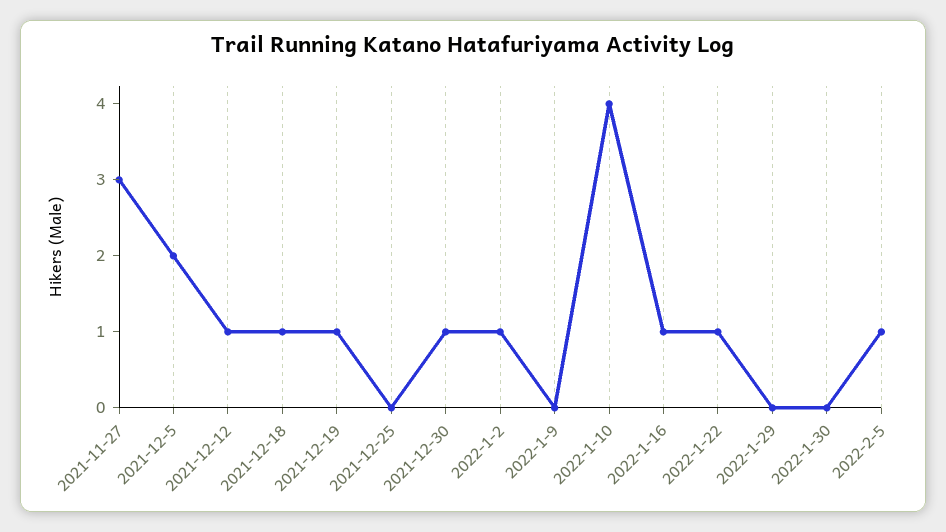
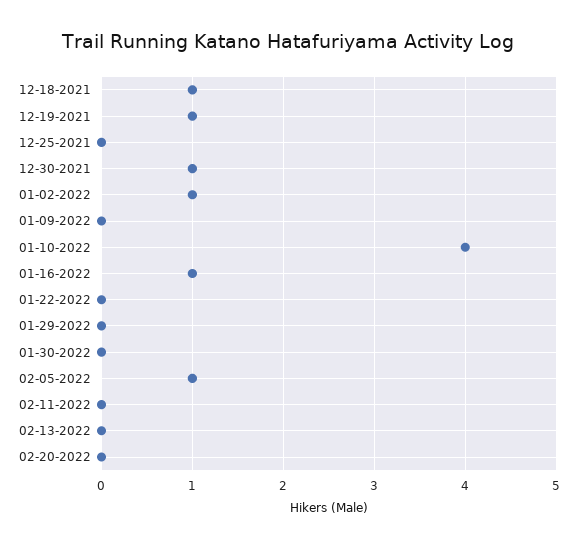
2021-11-27: 3 -> none
2021-12-5: 2 -> none
2021-12-12: 1 -> none
2022-1-22: 1 -> 0
02-11-2022: none -> 0
02-13-2022: none -> 0
02-20-2022: none -> 0

